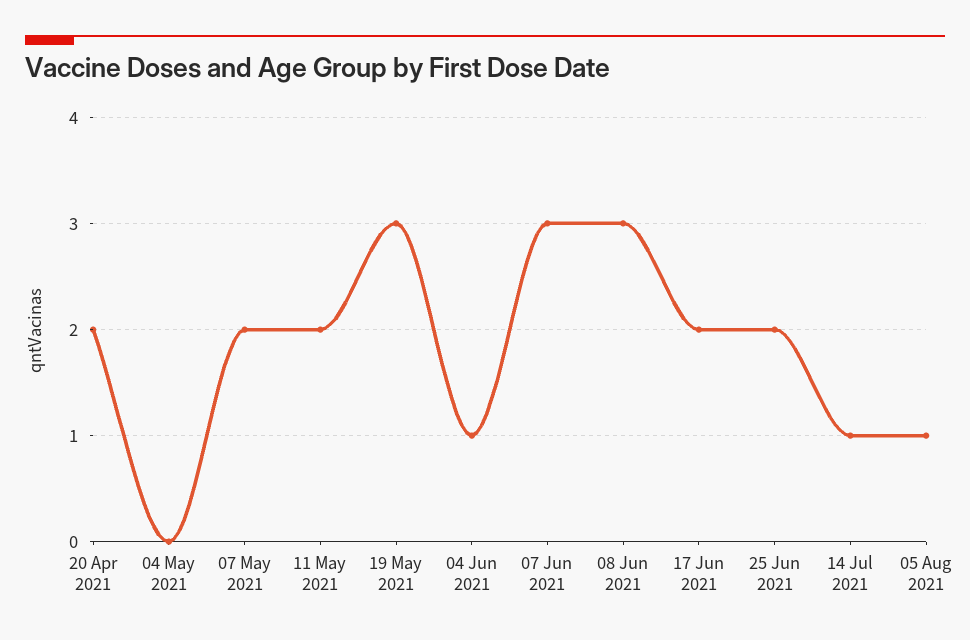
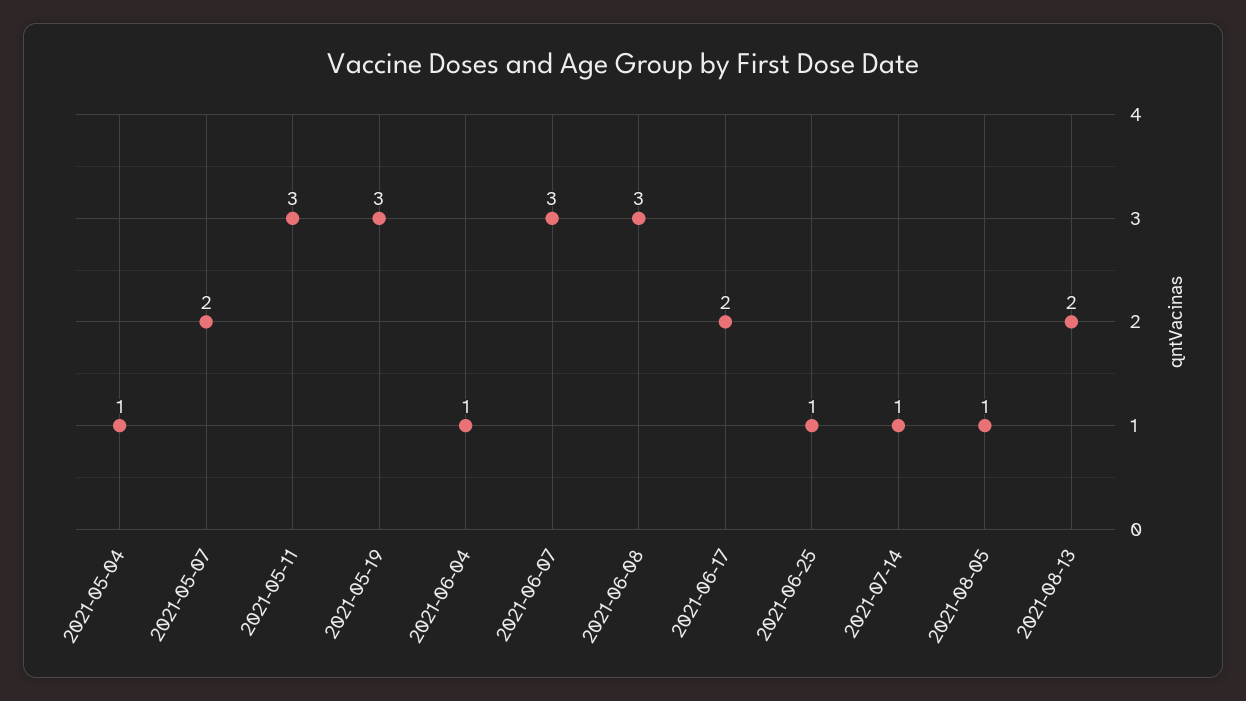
20 Apr 2021: 2 -> none
04 May 2021: 0 -> 1
11 May 2021: 2 -> 3
25 Jun 2021: 2 -> 1
2021-08-13: none -> 2

